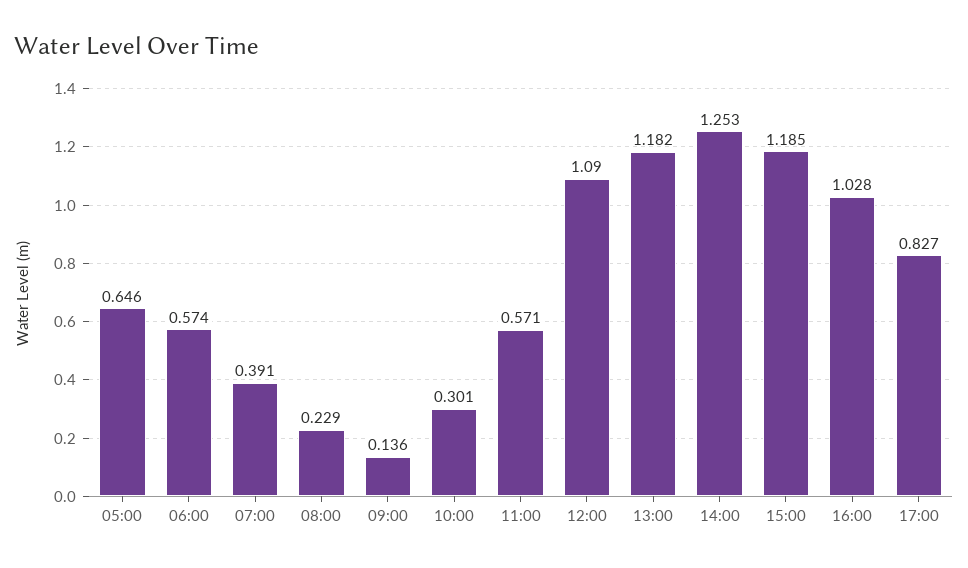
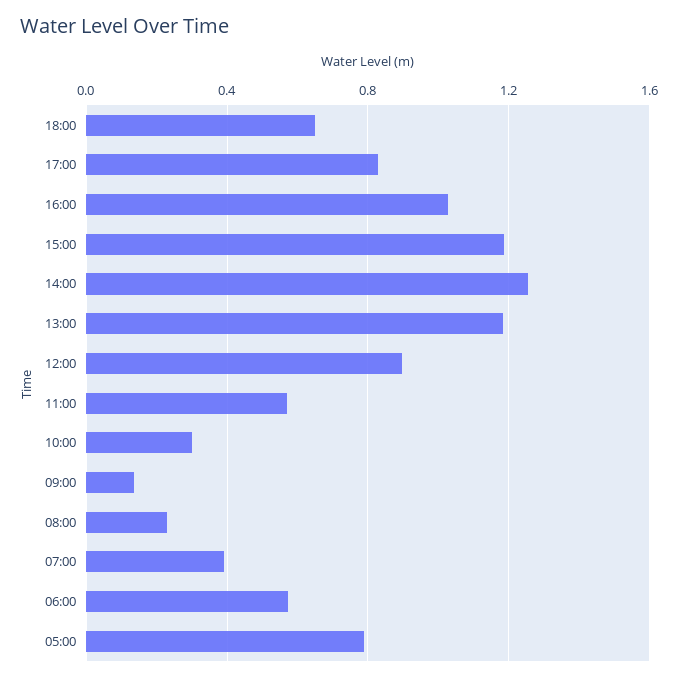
05:00: 0.646 -> 0.8
12:00: 1.09 -> 0.9
18:00: none -> 0.65

